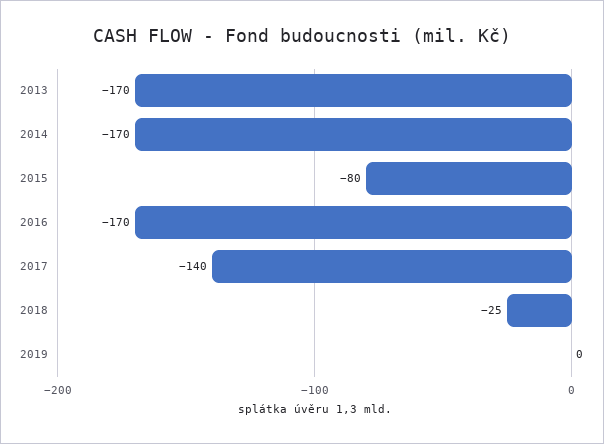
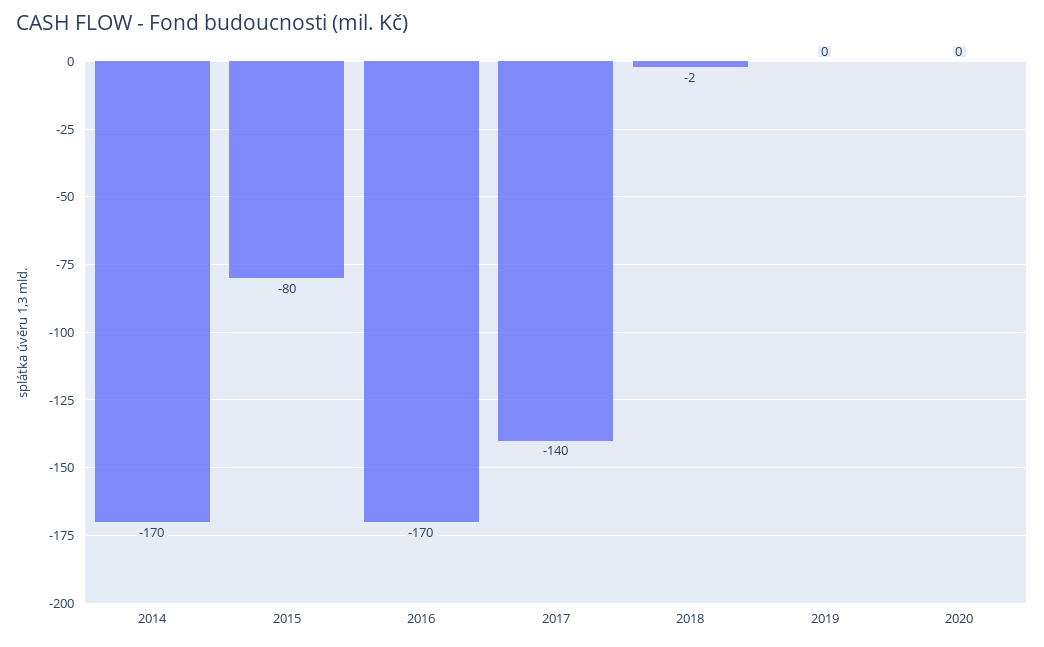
2013: -170 -> none
2018: -25 -> -2
2020: none -> 0

